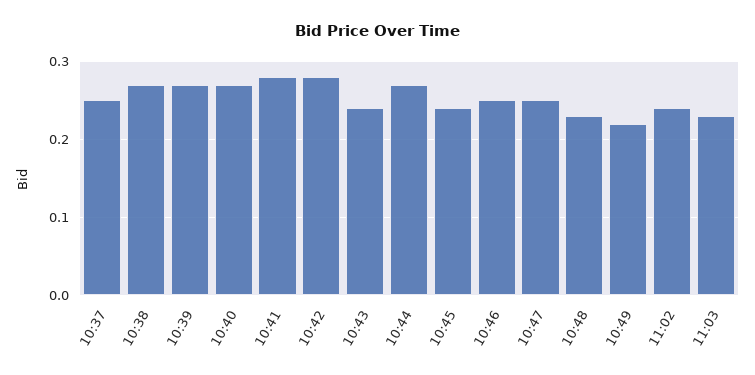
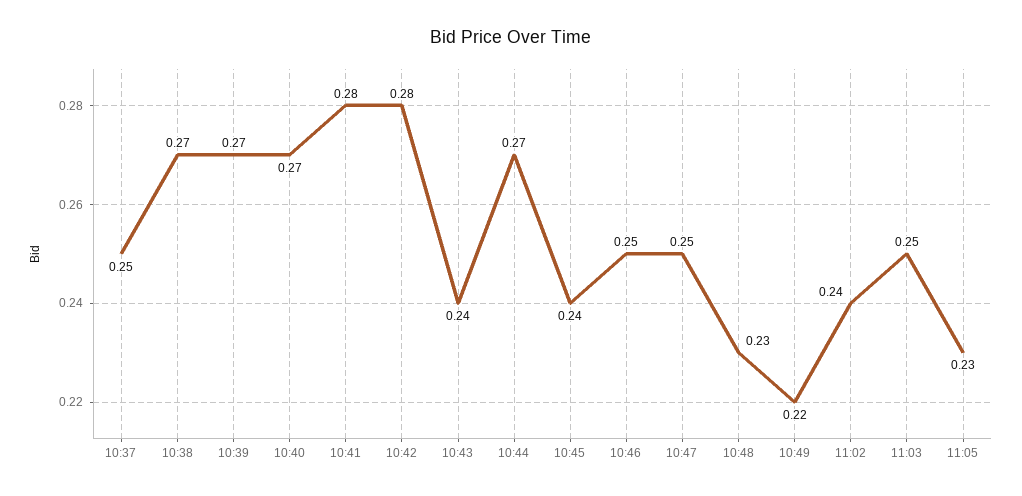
11:03: 0.23 -> 0.25
11:05: none -> 0.23

